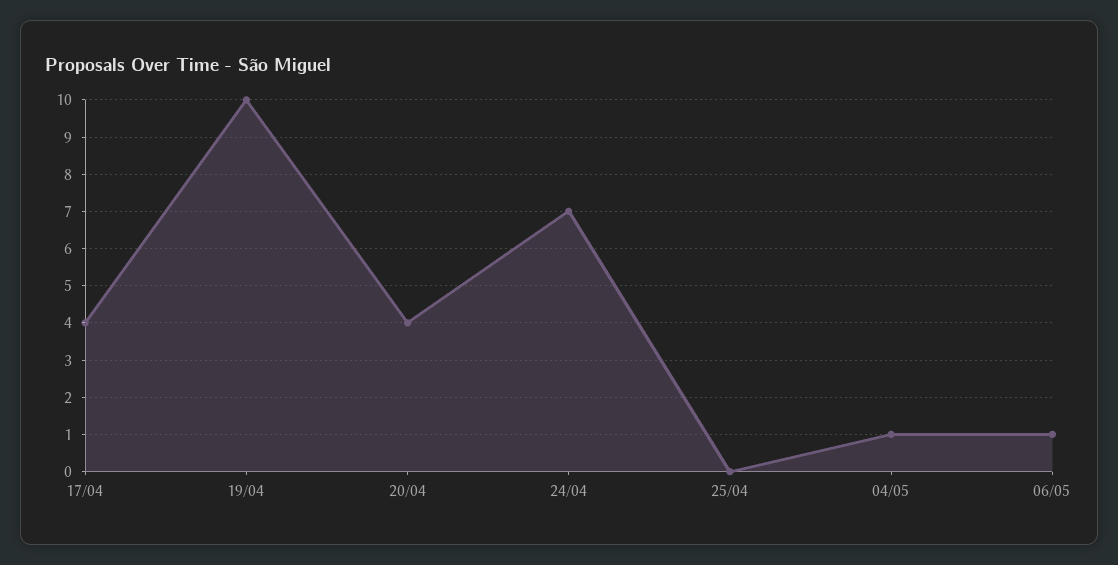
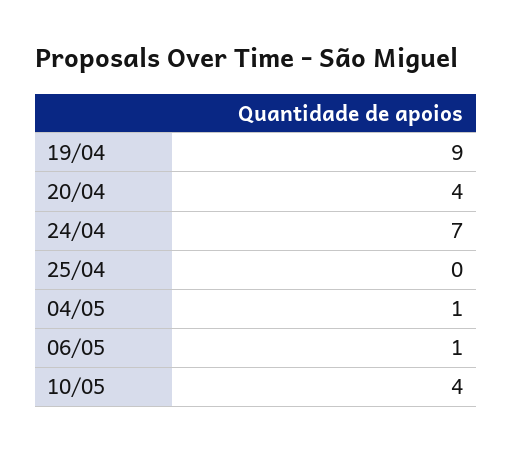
17/04: 4 -> none
19/04: 10 -> 9
10/05: none -> 4

